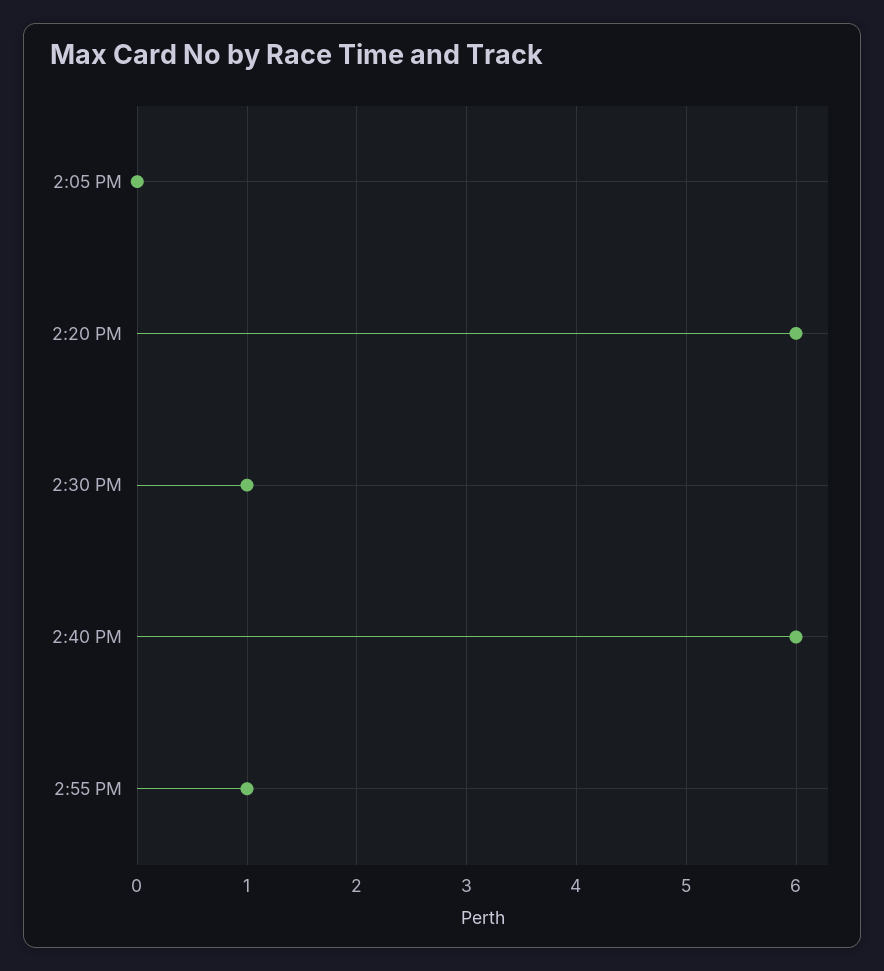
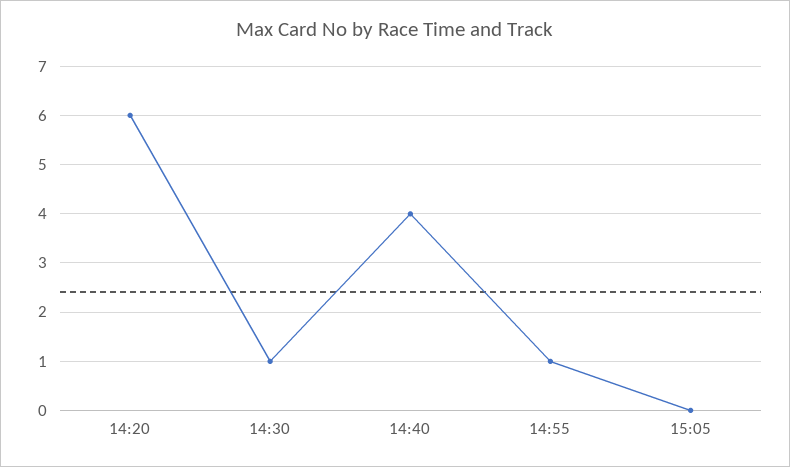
2:05 PM: 0 -> none
2:40 PM: 6 -> 4
15:05: none -> 0

